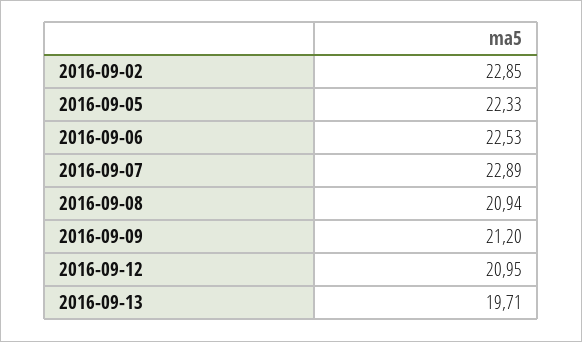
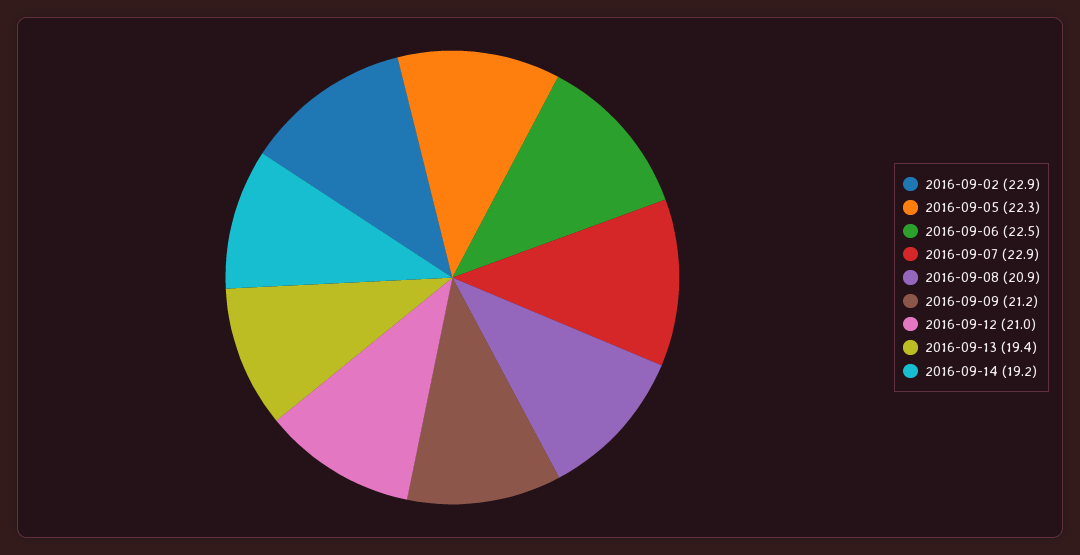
2016-09-13: 19.71 -> 19.4
2016-09-14: none -> 19.2

